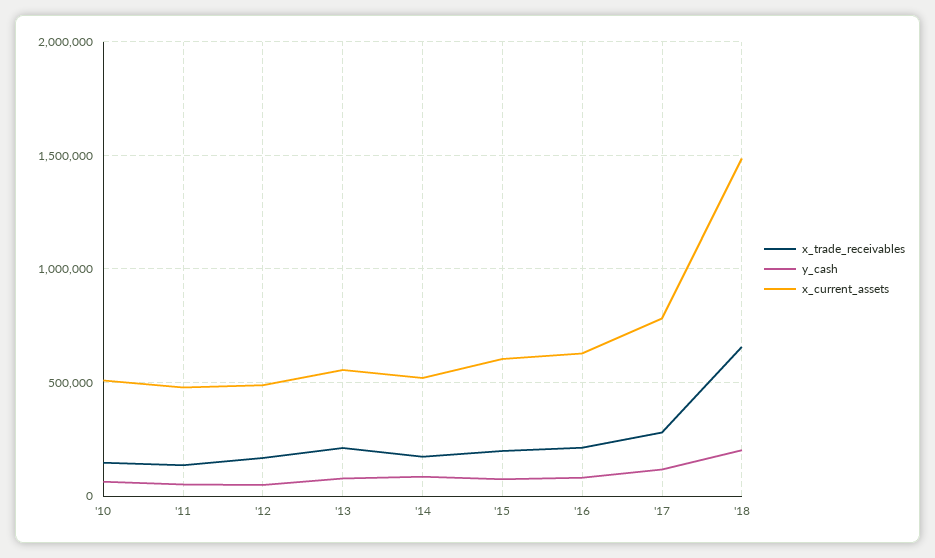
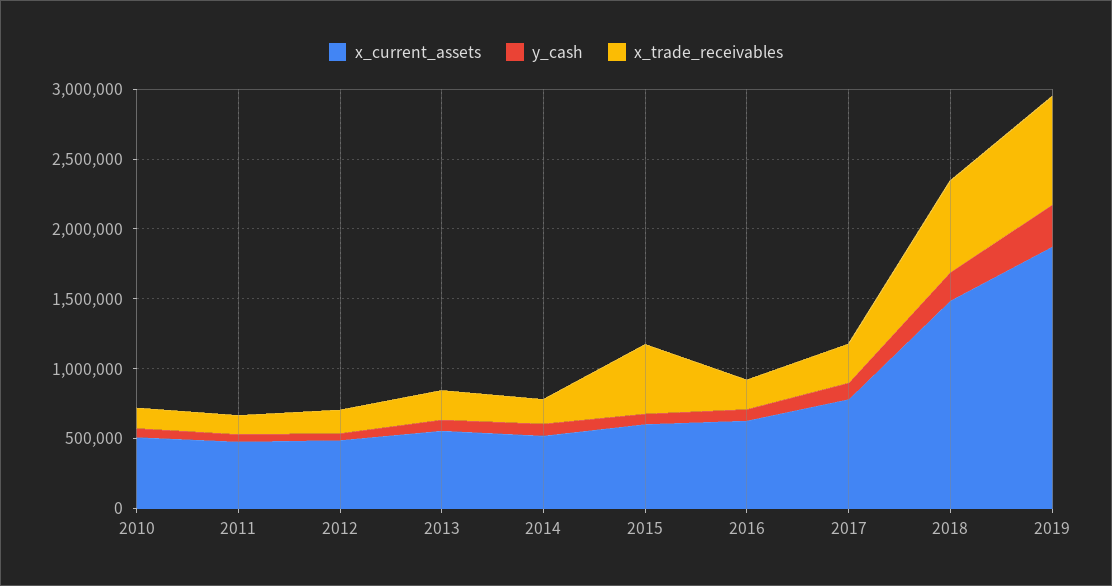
x_trade_receivables, '15: 200000 -> 500000
x_current_assets, 2019: none -> 1900000
y_cash, 2019: none -> 300000
x_trade_receivables, 2019: none -> 800000

